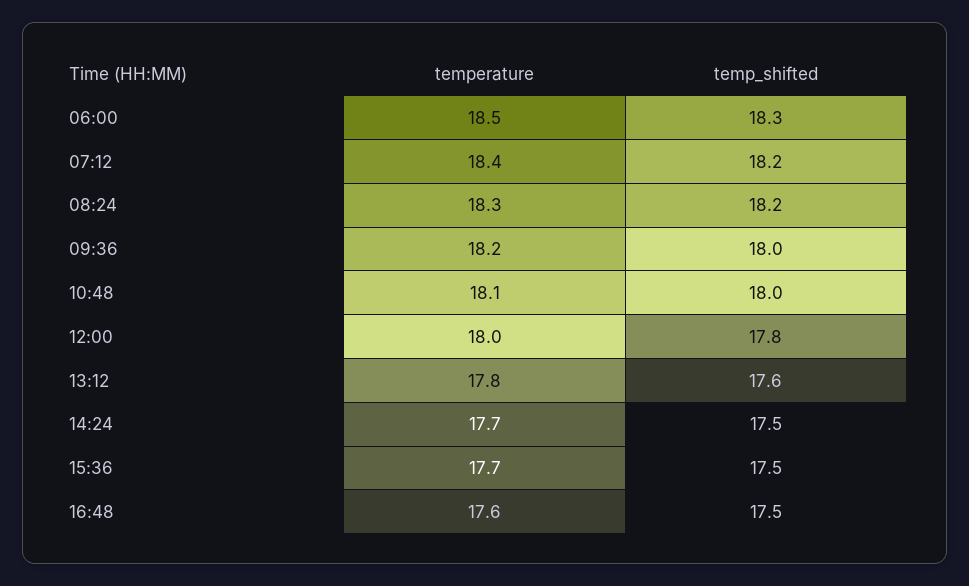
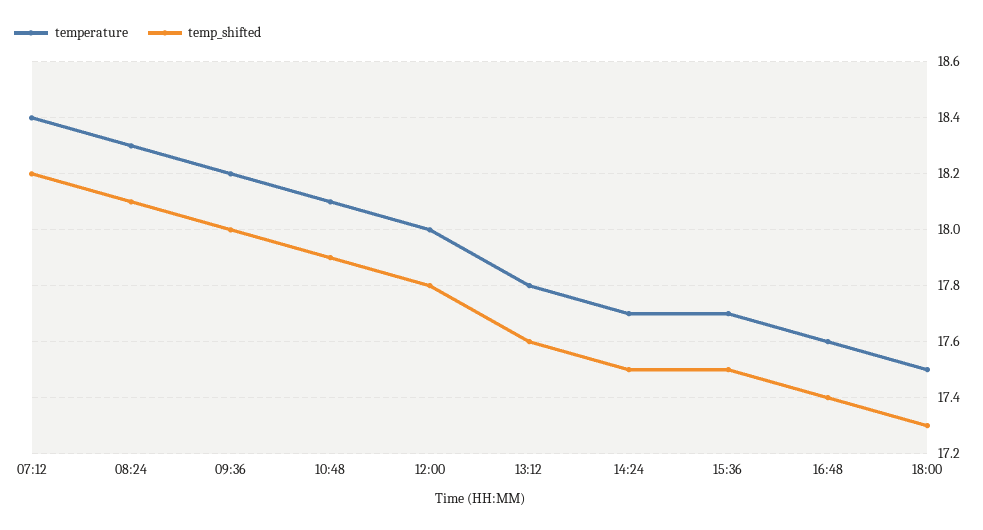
temperature, 06:00: 18.5 -> none
temp_shifted, 06:00: 18.3 -> none
temp_shifted, 08:24: 18.2 -> 18.1
temp_shifted, 10:48: 18 -> 17.9
temp_shifted, 16:48: 17.5 -> 17.4
temperature, 18:00: none -> 17.5
temp_shifted, 18:00: none -> 17.3

